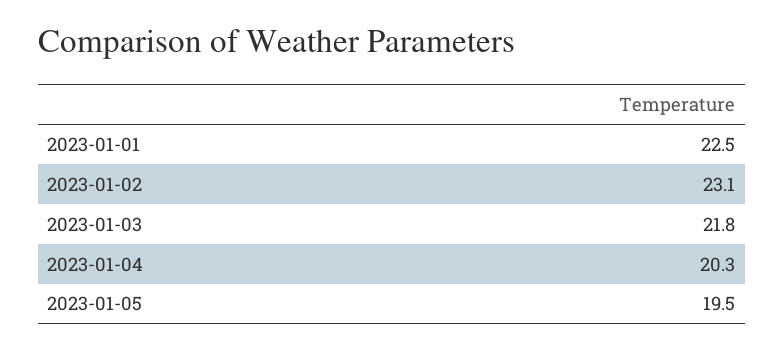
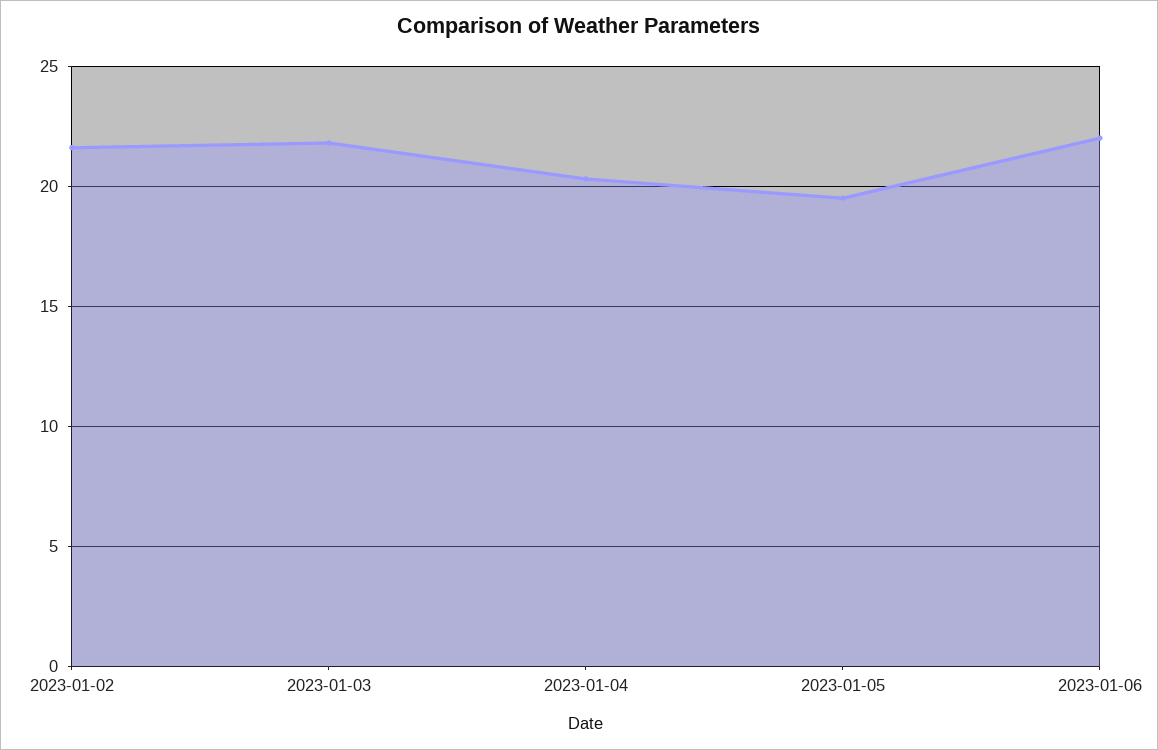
2023-01-01: 22.5 -> none
2023-01-02: 23.1 -> 21.5
2023-01-06: none -> 22

